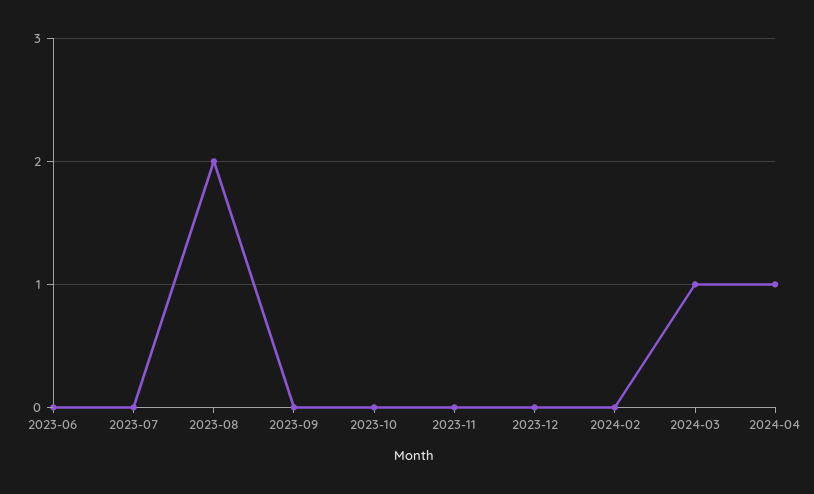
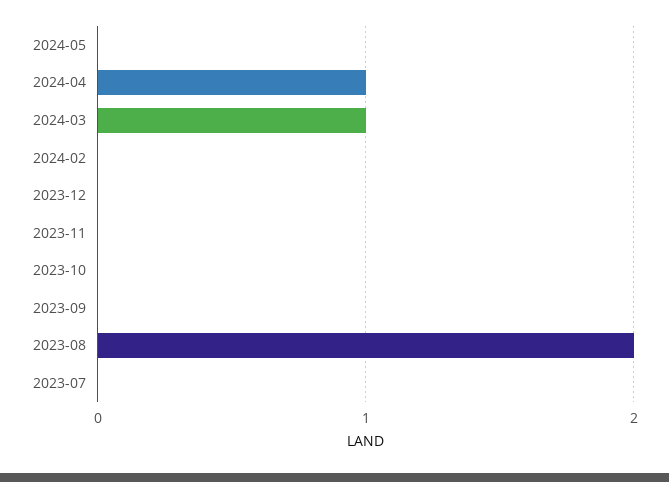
2023-06: 0 -> none
2024-05: none -> 0

